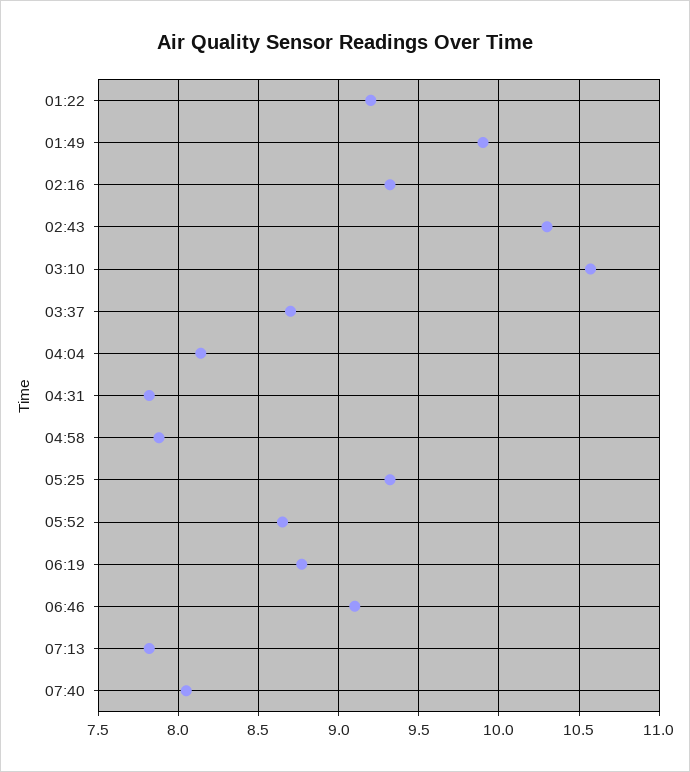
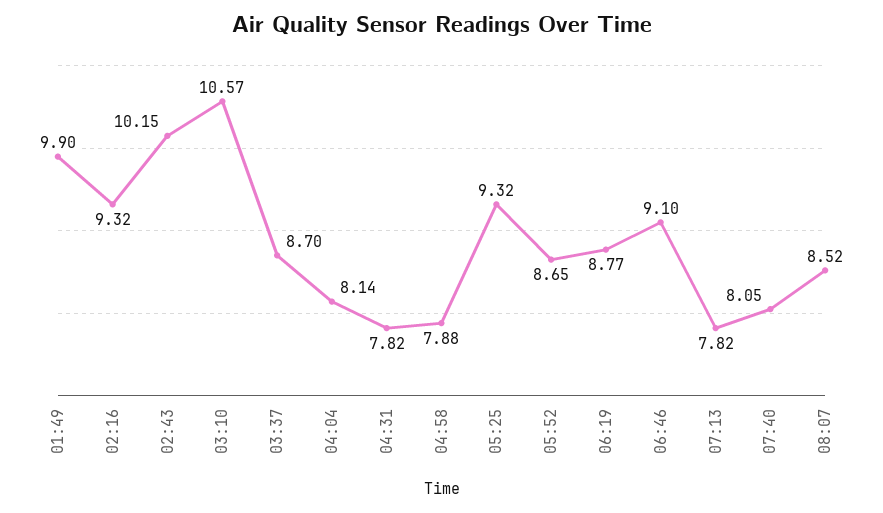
01:22: 9.2 -> none
02:43: 10.3 -> 10.15
08:07: none -> 8.52

